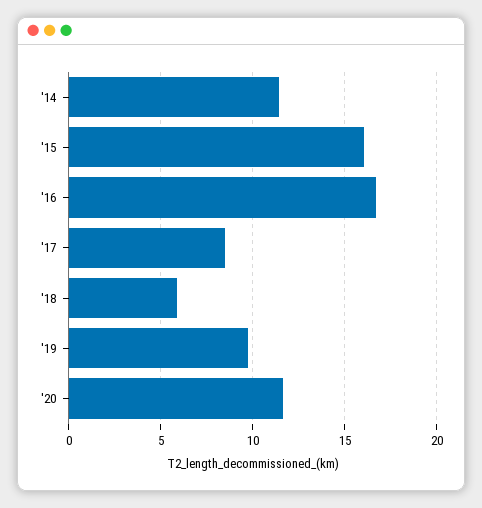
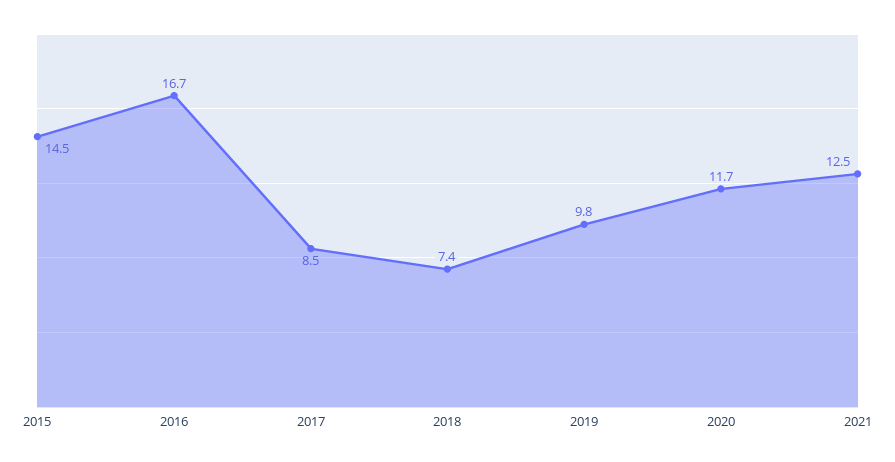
'14: 11.5 -> none
'15: 16 -> 14.5
'18: 6 -> 7.4
2021: none -> 12.5

